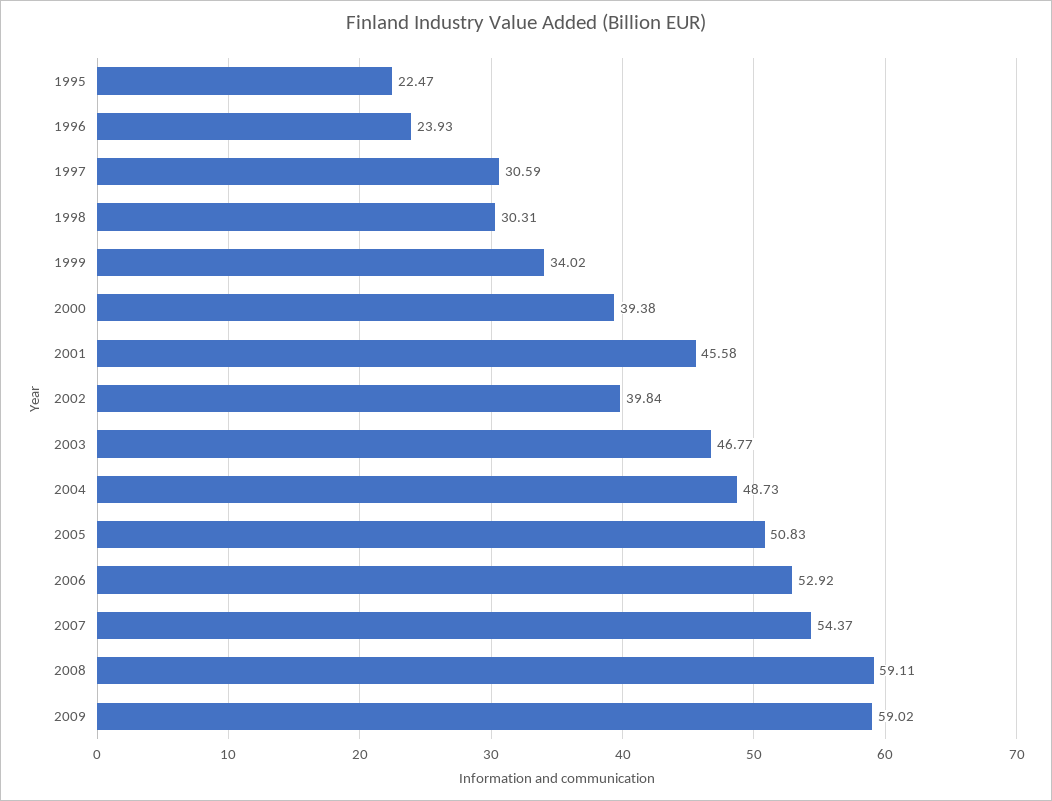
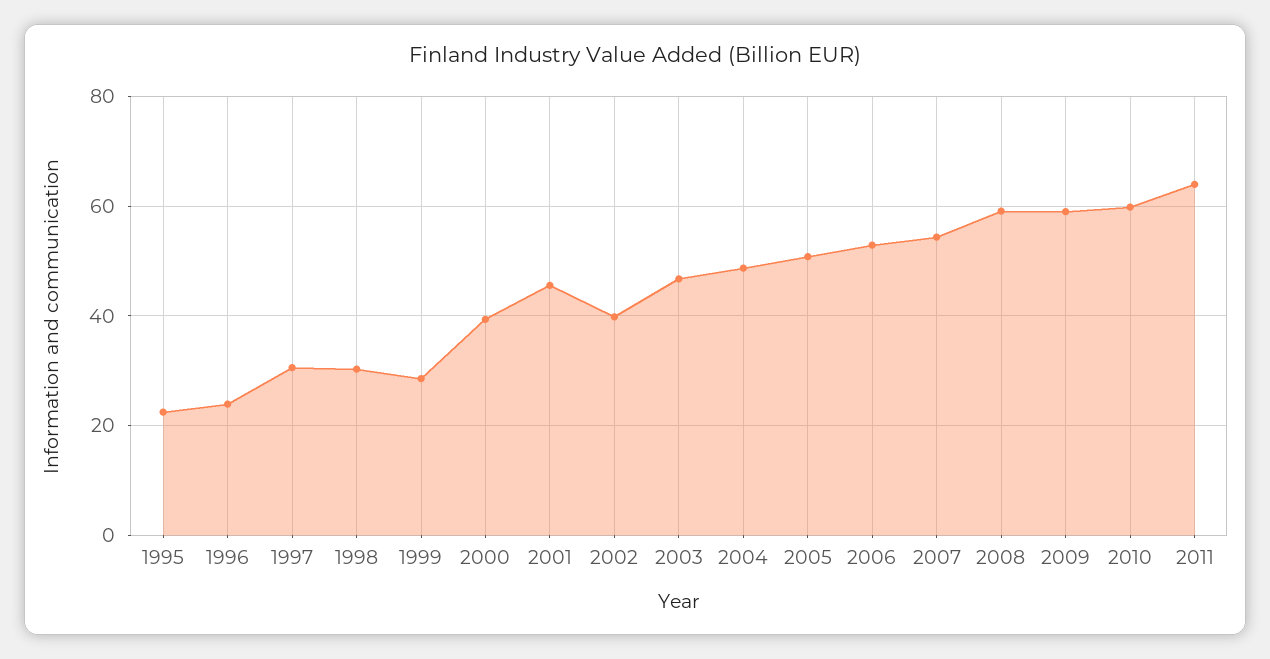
1999: 34.02 -> 28
2010: none -> 60
2011: none -> 64

